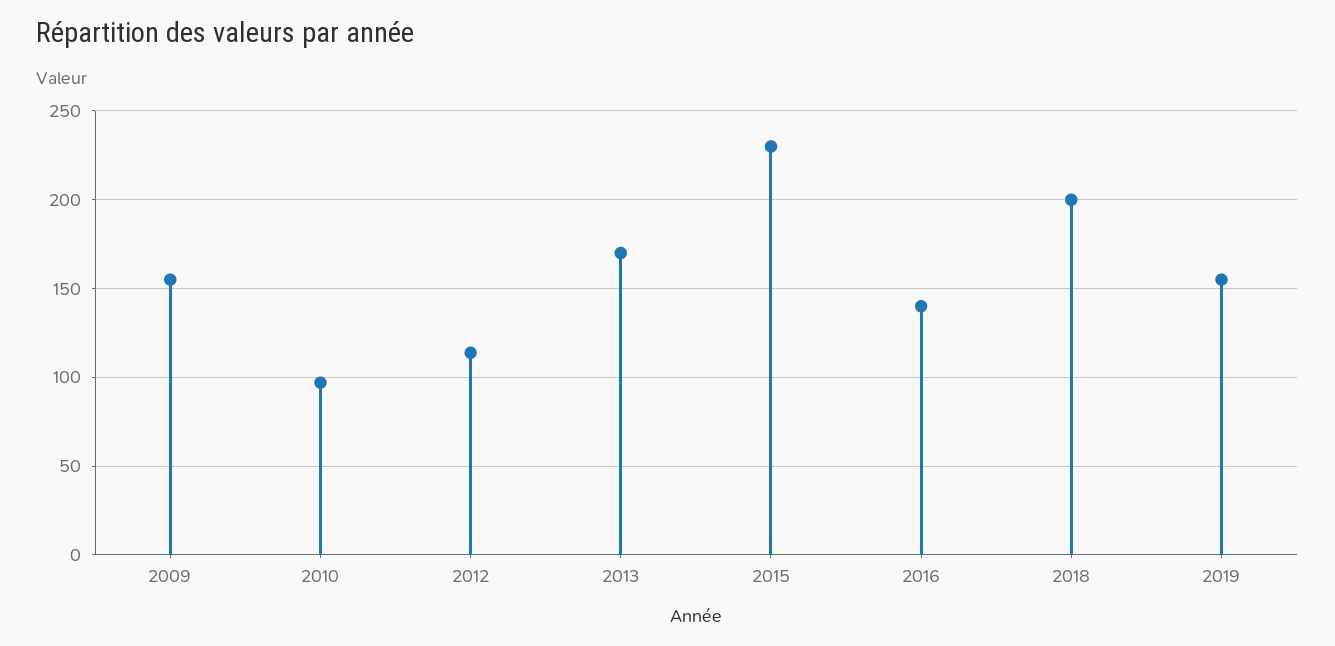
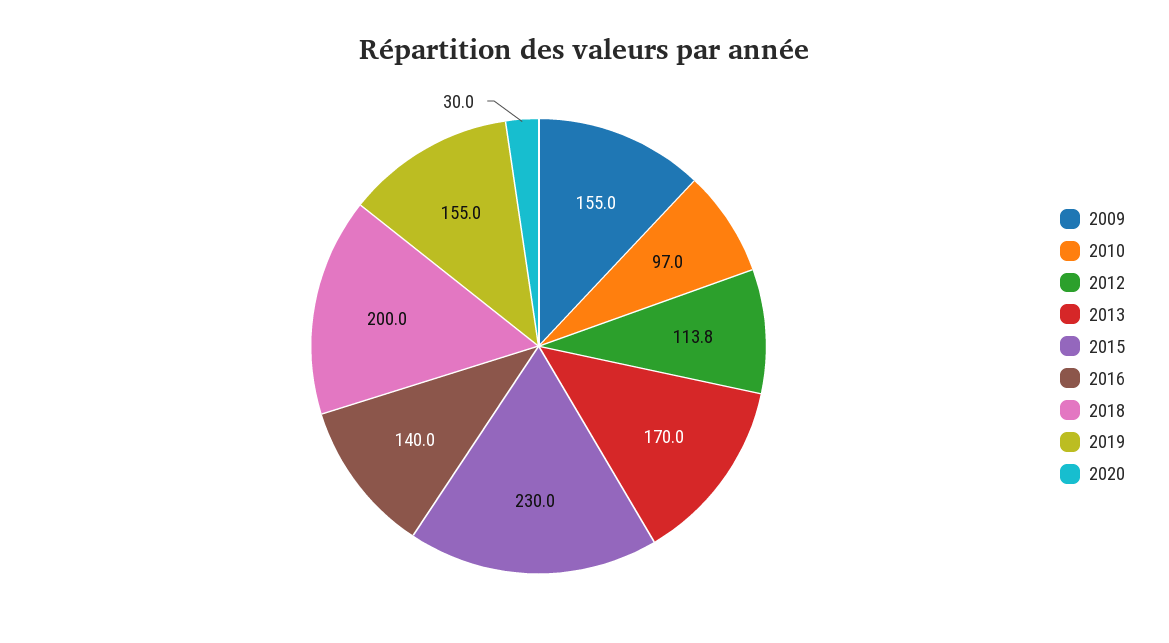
2020: none -> 30

